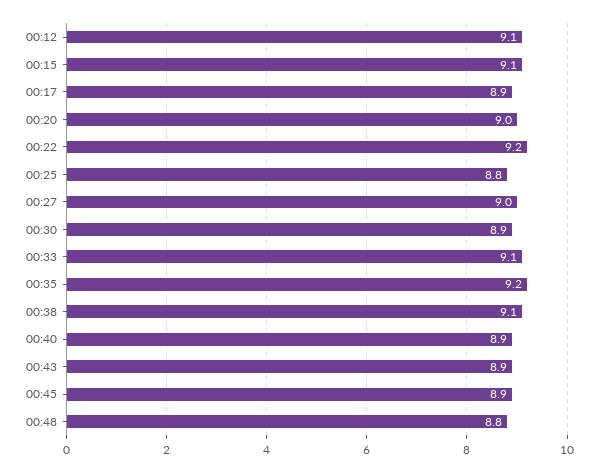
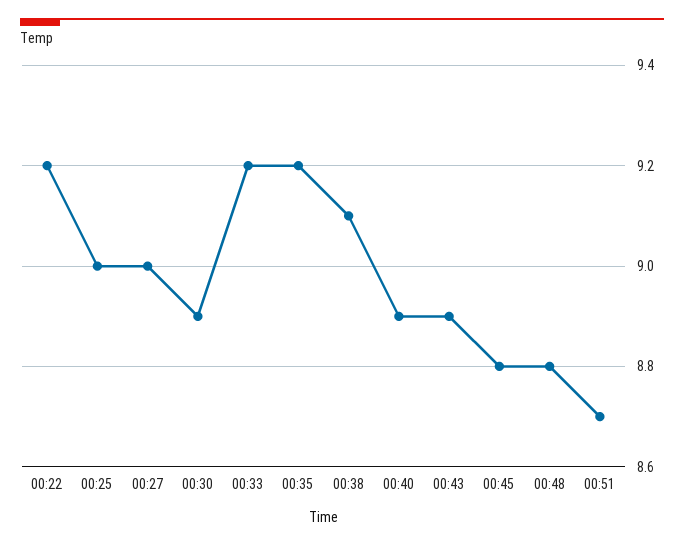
00:12: 9.1 -> none
00:15: 9.1 -> none
00:17: 8.9 -> none
00:20: 9 -> none
00:25: 8.8 -> 9
00:33: 9.1 -> 9.2
00:45: 8.9 -> 8.8
00:51: none -> 8.7

